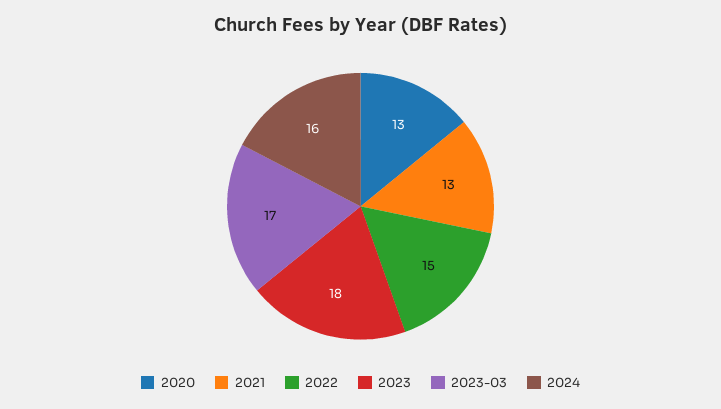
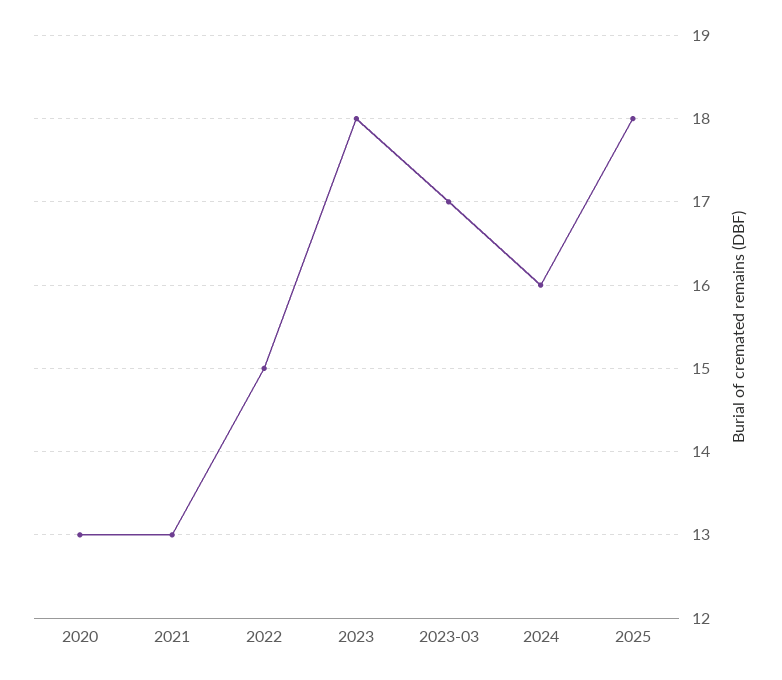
2025: none -> 18

